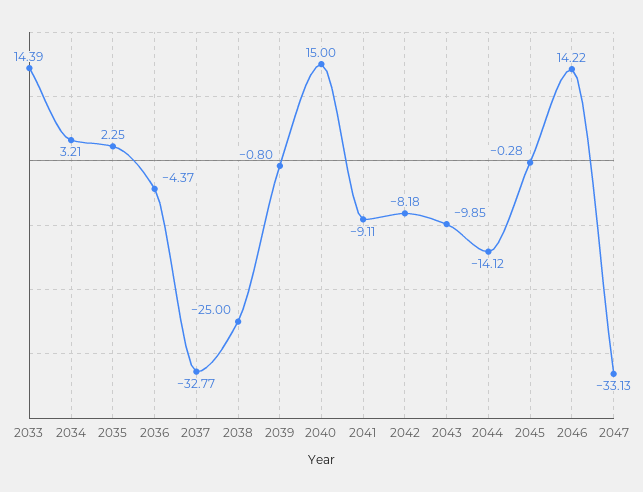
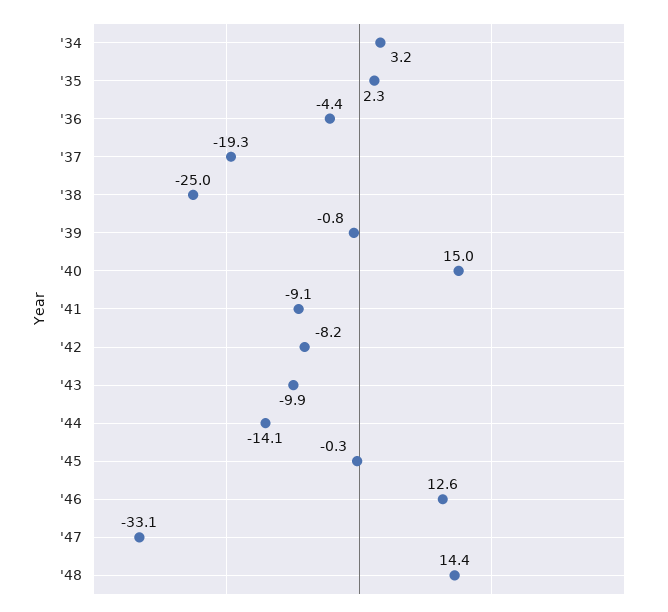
2033: 14.39 -> none
2037: -32.77 -> -19.3
2046: 14.22 -> 12.6
'48: none -> 14.4

